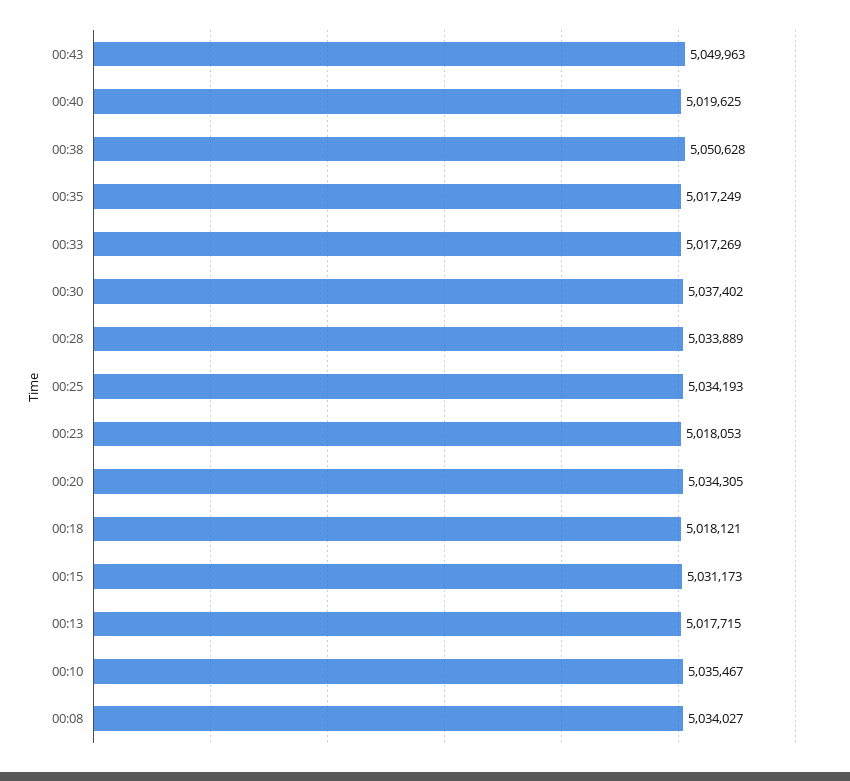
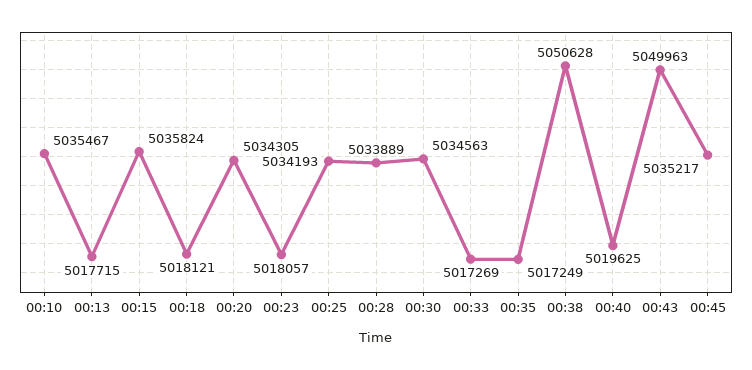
00:30: 5037402 -> 5034563
00:23: 5018053 -> 5018057
00:15: 5031173 -> 5035824
00:08: 5034027 -> none
00:45: none -> 5035217

